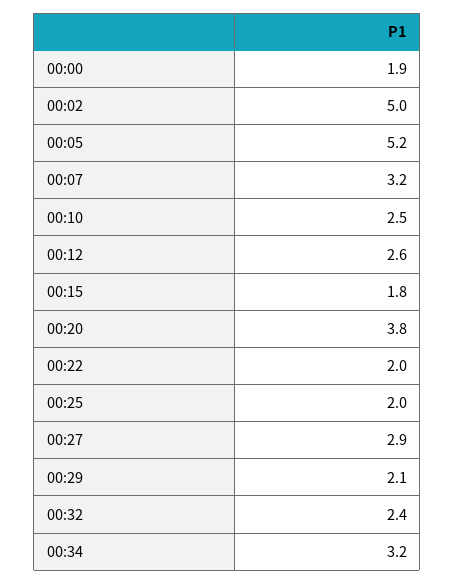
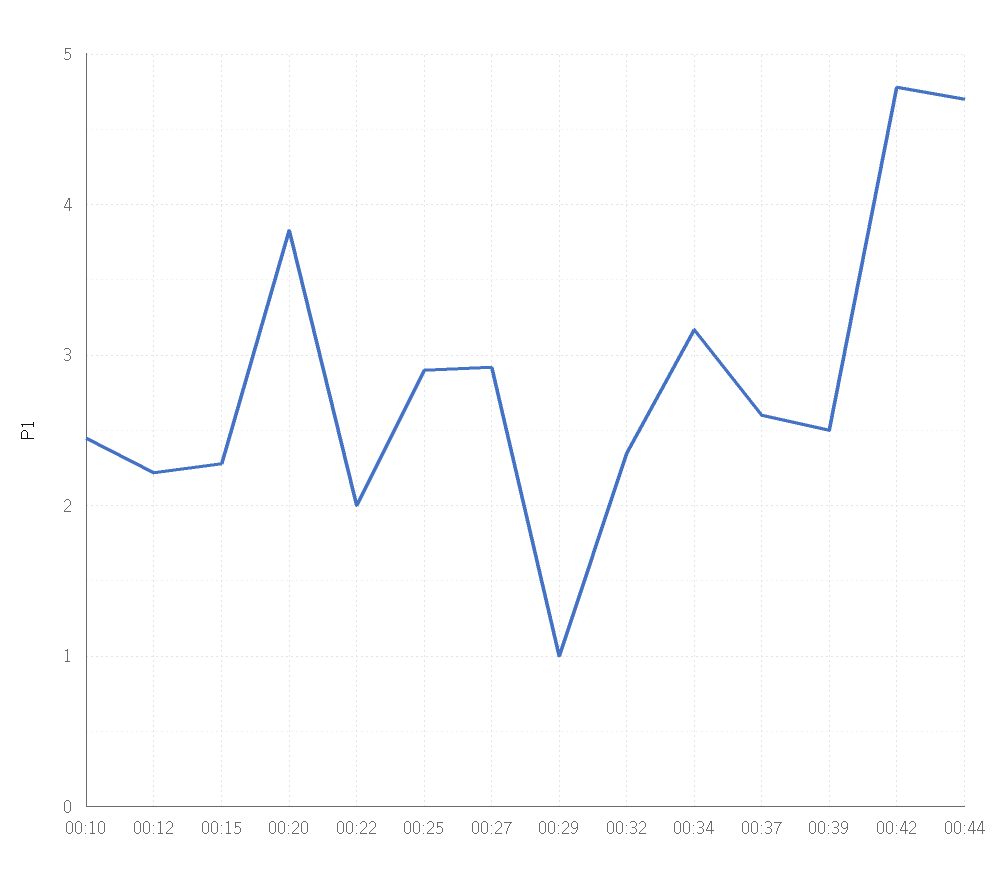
00:00: 1.9 -> none
00:02: 5 -> none
00:05: 5.2 -> none
00:07: 3.2 -> none
00:12: 2.6 -> 2.2
00:15: 1.8 -> 2.3
00:25: 2 -> 2.9
00:29: 2.1 -> 1
00:37: none -> 2.6
00:39: none -> 2.5
00:42: none -> 4.8
00:44: none -> 4.7

